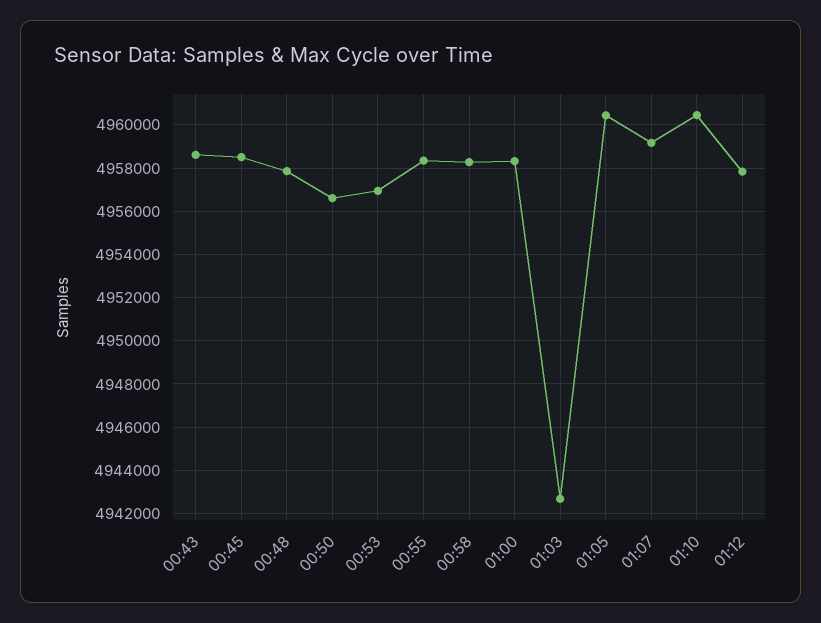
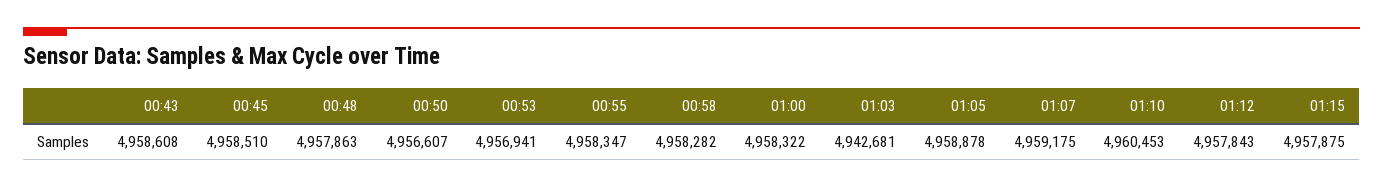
01:05: 4960500 -> 4958878
01:15: none -> 4957875

